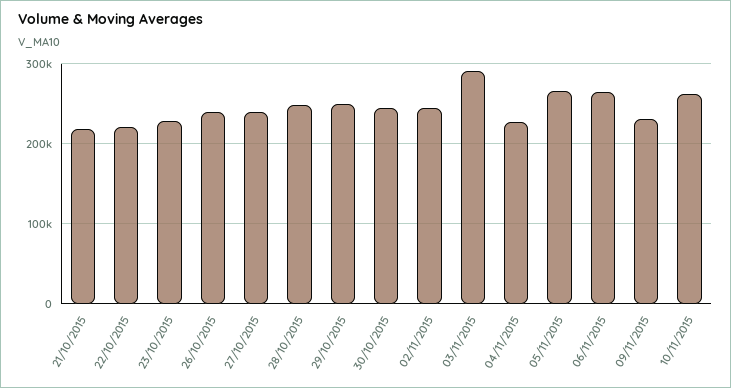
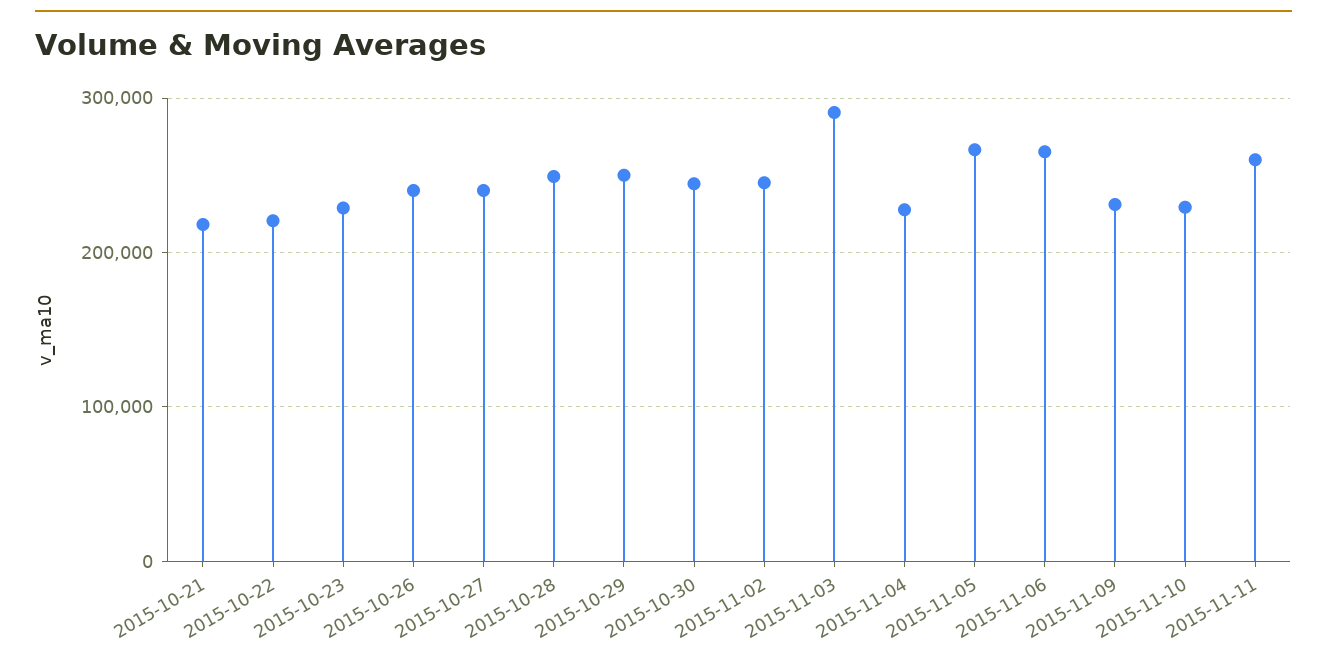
10/11/2015: 260000 -> 230000
2015-11-11: none -> 260000

